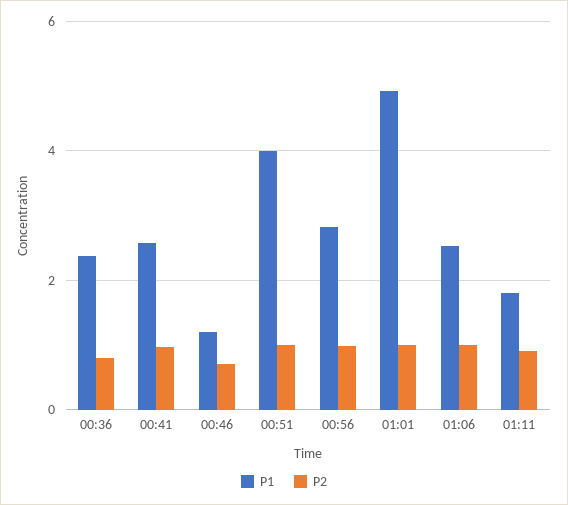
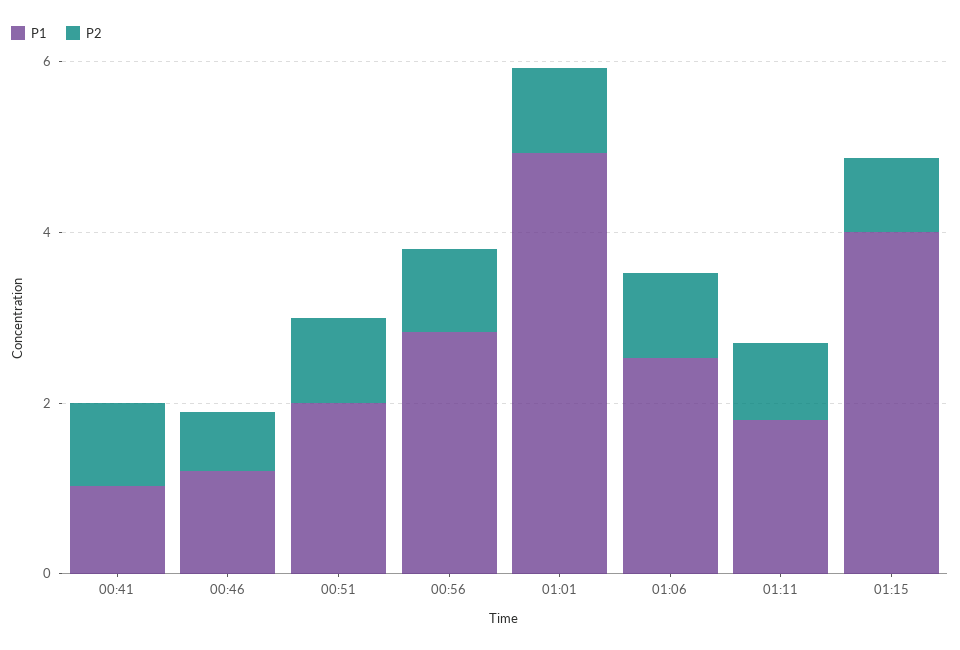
P1, 00:36: 2.4 -> none
P2, 00:36: 0.8 -> none
P1, 00:41: 2.6 -> 1
P1, 00:51: 4 -> 2
P1, 01:15: none -> 4
P2, 01:15: none -> 1

